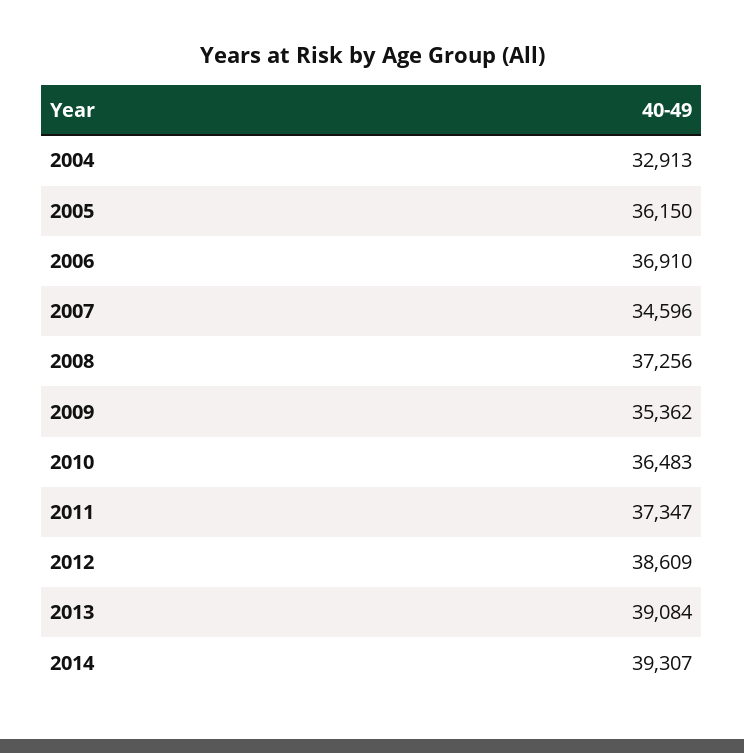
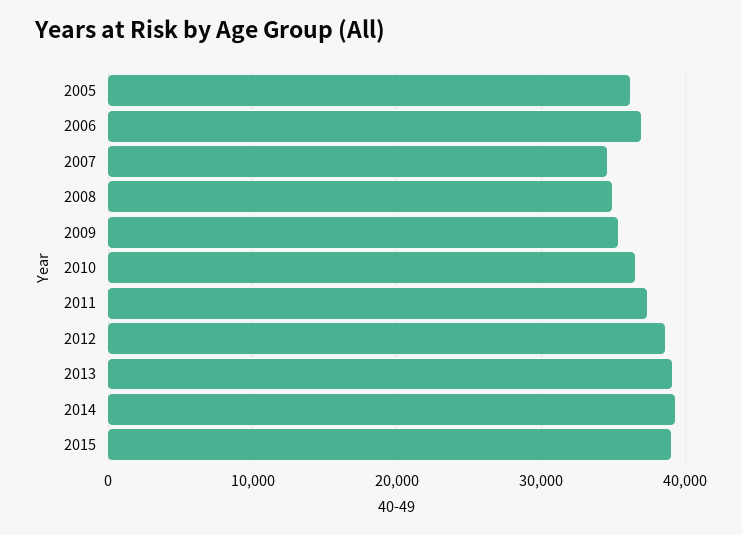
2004: 32913 -> none
2008: 37256 -> 35000
2015: none -> 39000

